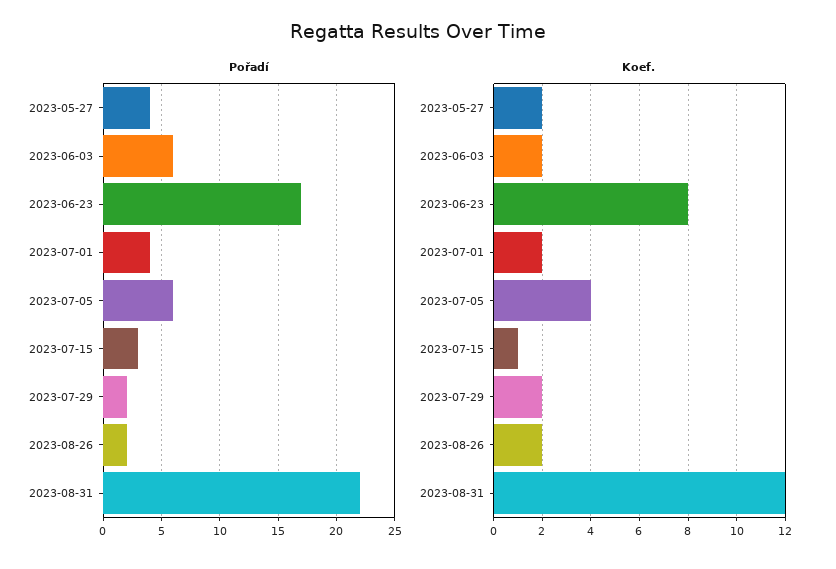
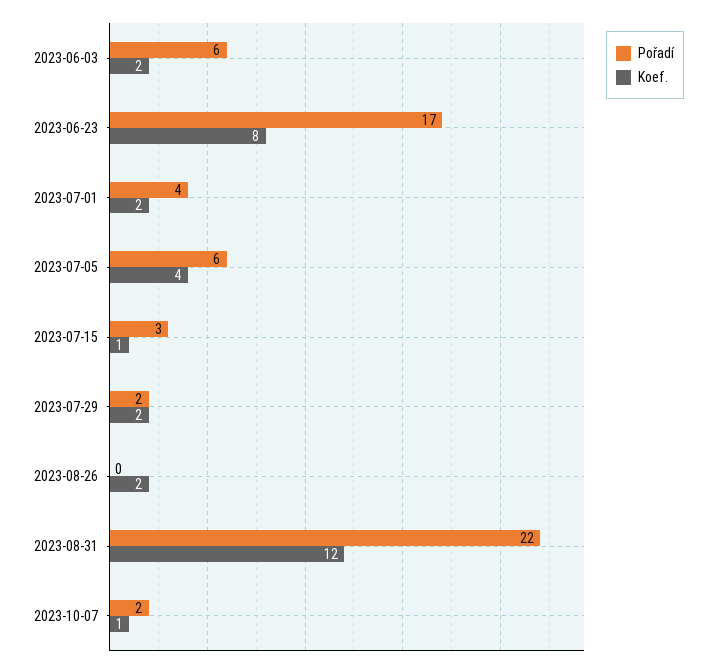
Pořadí, 2023-05-27: 4 -> none
Pořadí, 2023-08-26: 2 -> 0
Koef., 2023-05-27: 2 -> none
Pořadí, 2023-10-07: none -> 2
Koef., 2023-10-07: none -> 1

